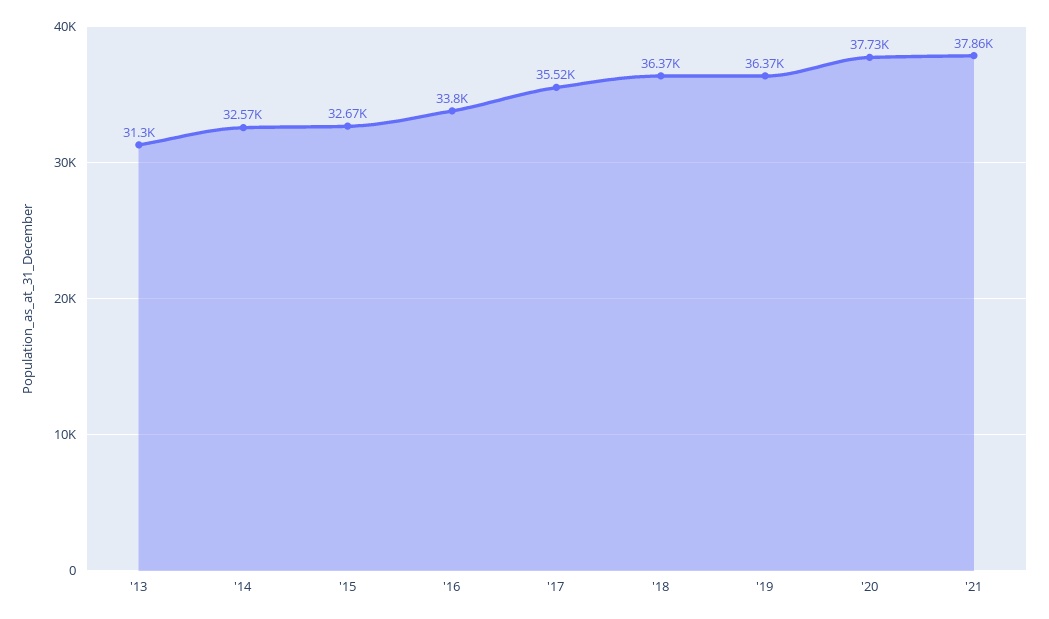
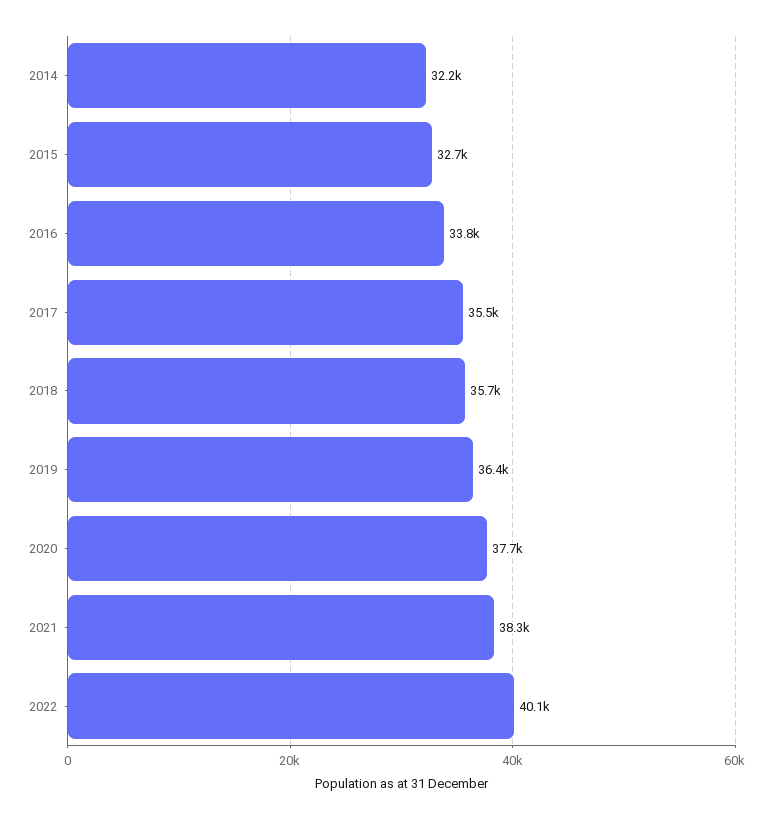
'13: 31300 -> none
'14: 32570 -> 32200
'18: 36370 -> 35700
'21: 37860 -> 38300
2022: none -> 40100

